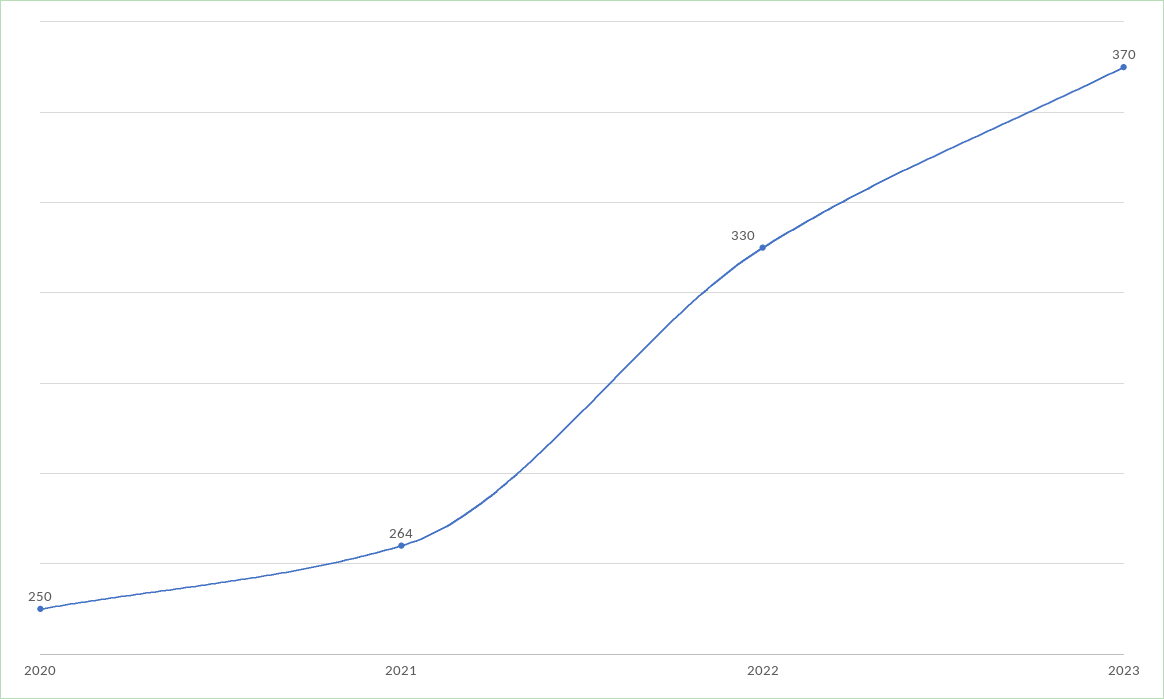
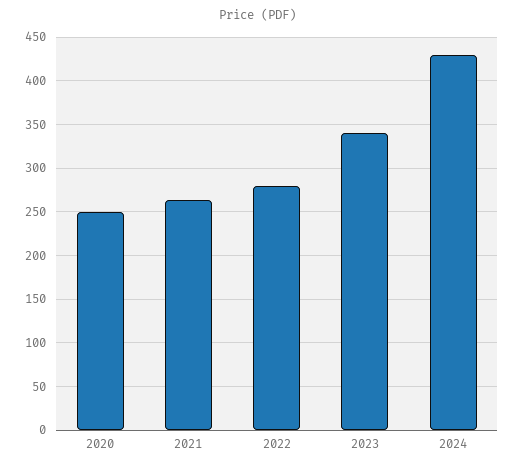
2022: 330 -> 280
2023: 370 -> 340
2024: none -> 430

